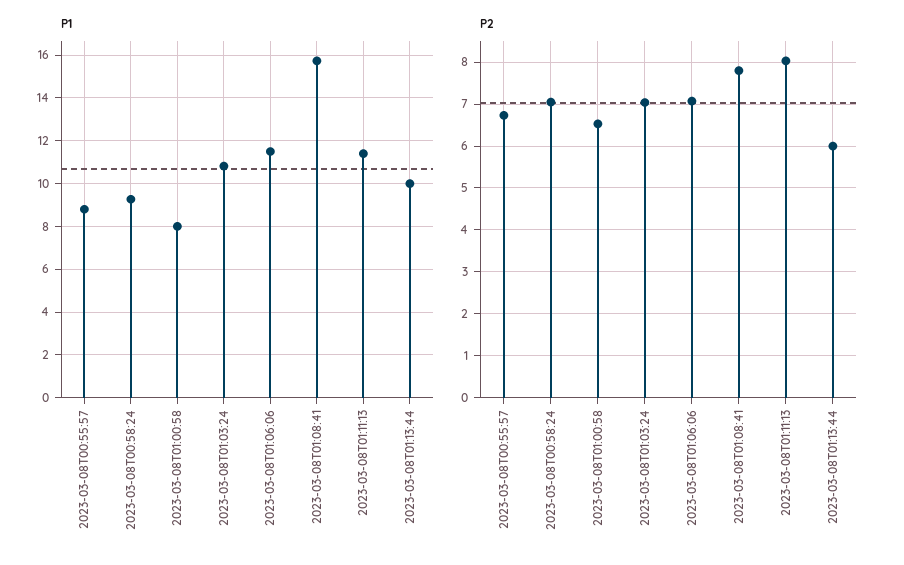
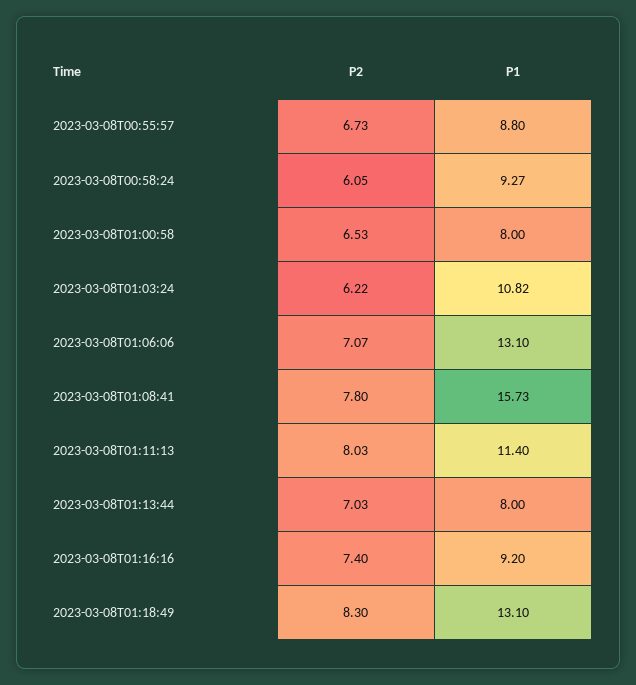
P1, 2023-03-08T01:06:06: 11.5 -> 13.1
P1, 2023-03-08T01:13:44: 10 -> 8
P2, 2023-03-08T00:58:24: 7 -> 6.05
P2, 2023-03-08T01:03:24: 7 -> 6.22
P2, 2023-03-08T01:13:44: 6 -> 7.03
P2, 2023-03-08T01:16:16: none -> 7.4
P1, 2023-03-08T01:16:16: none -> 9.2
P2, 2023-03-08T01:18:49: none -> 8.3
P1, 2023-03-08T01:18:49: none -> 13.1

